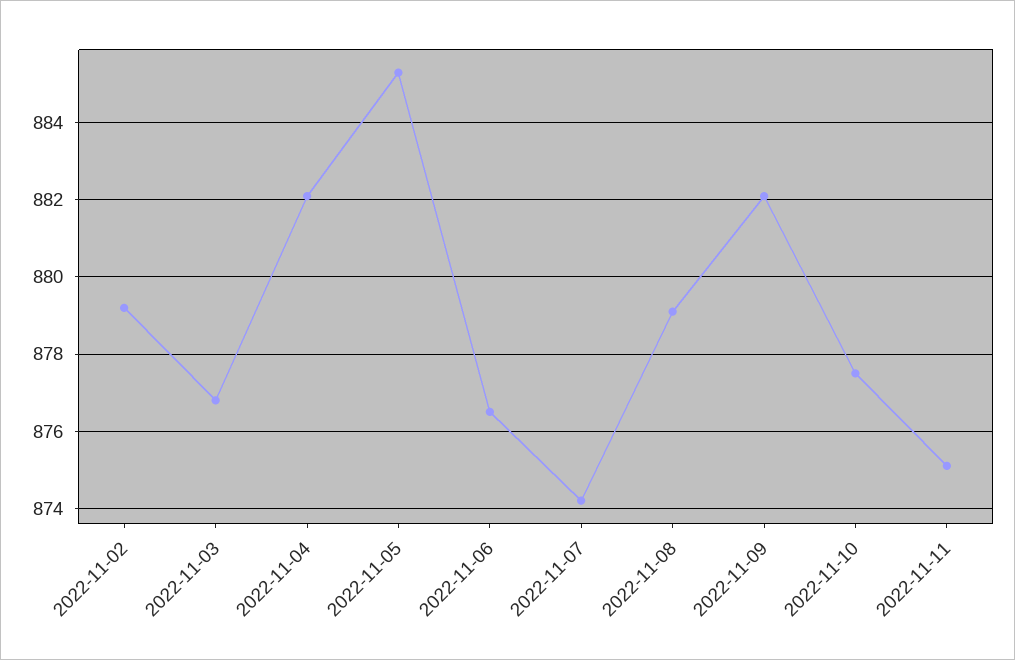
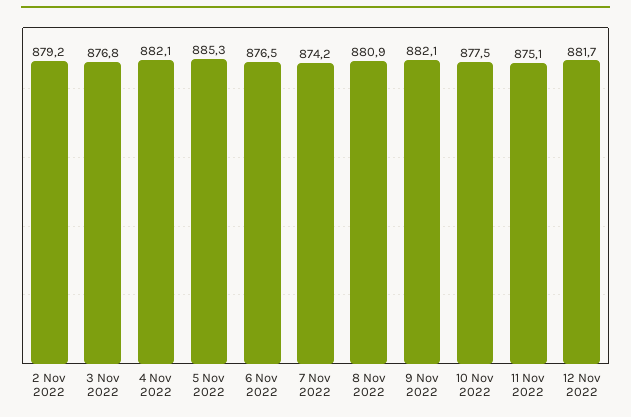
2022-11-08: 879 -> 880.9
12 Nov 2022: none -> 881.7

